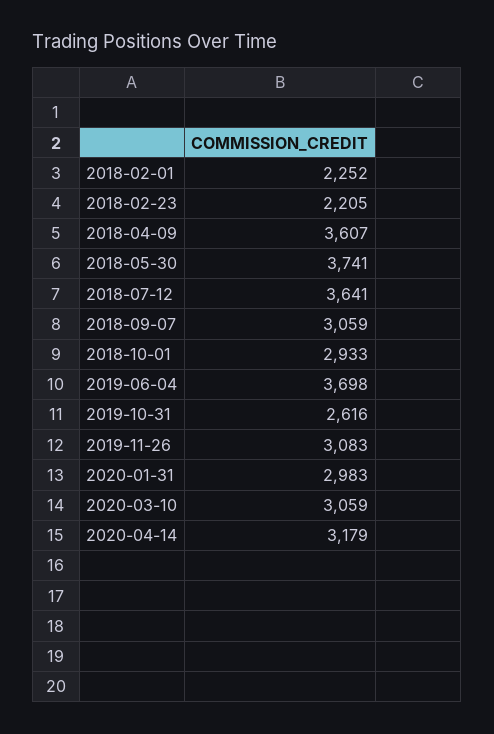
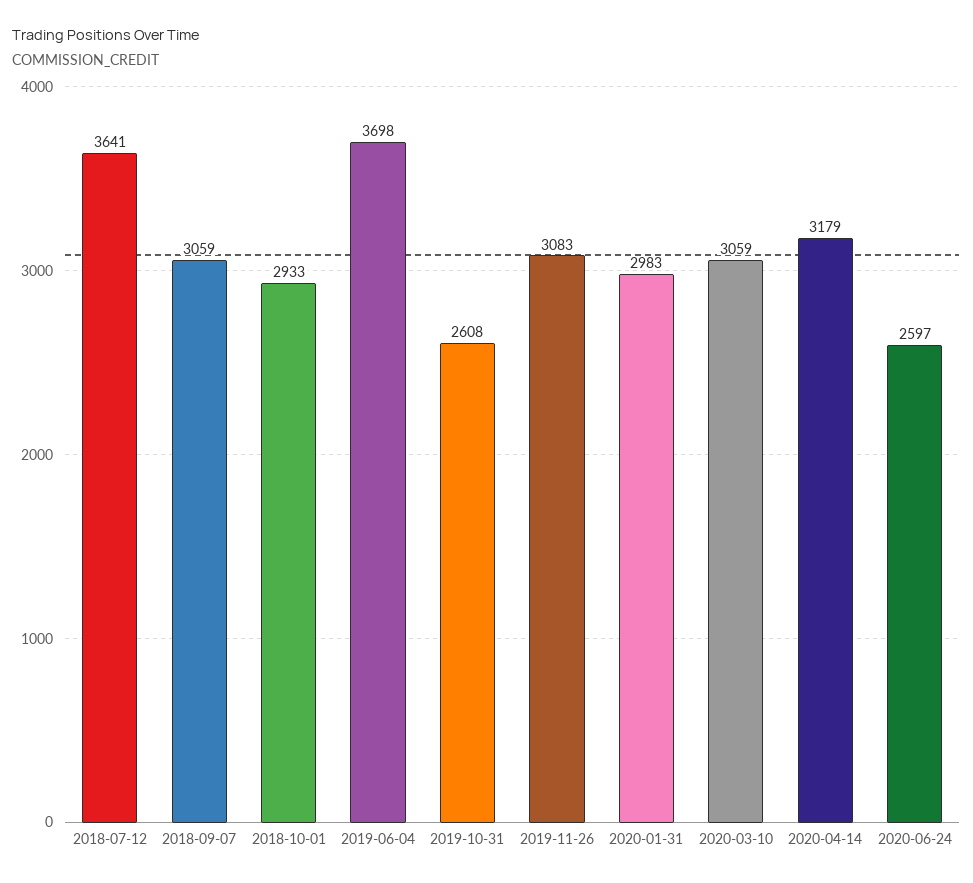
2018-02-01: 2252 -> none
2018-02-23: 2205 -> none
2018-04-09: 3607 -> none
2018-05-30: 3741 -> none
2019-10-31: 2616 -> 2608
2020-06-24: none -> 2597

